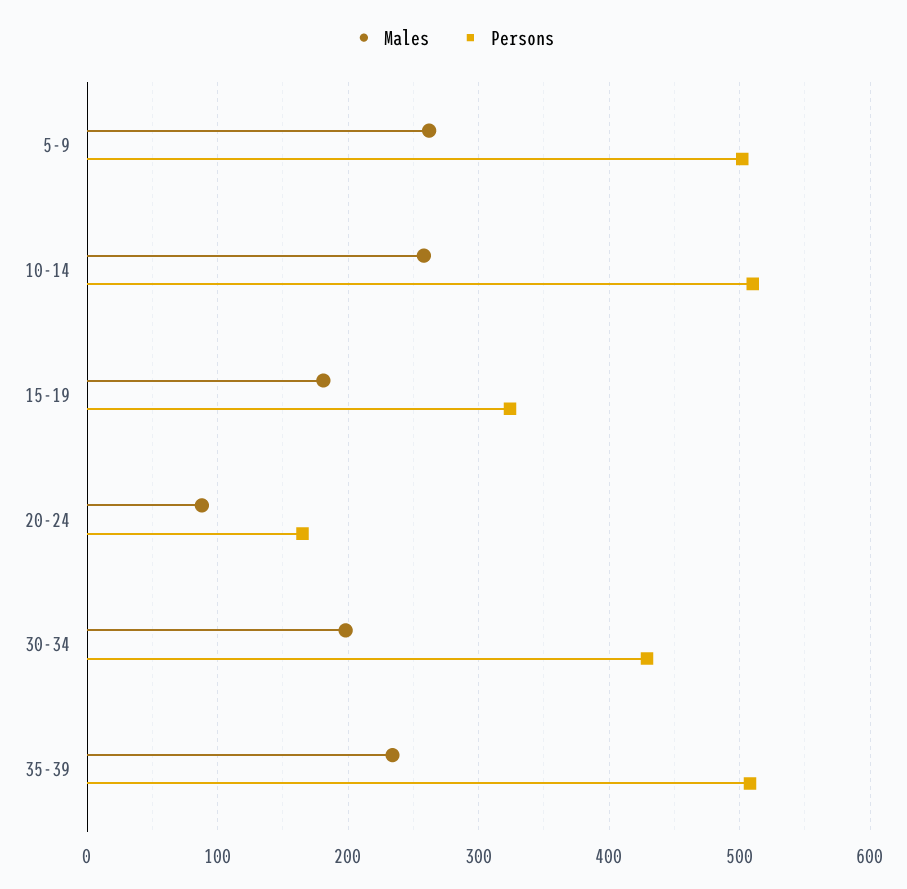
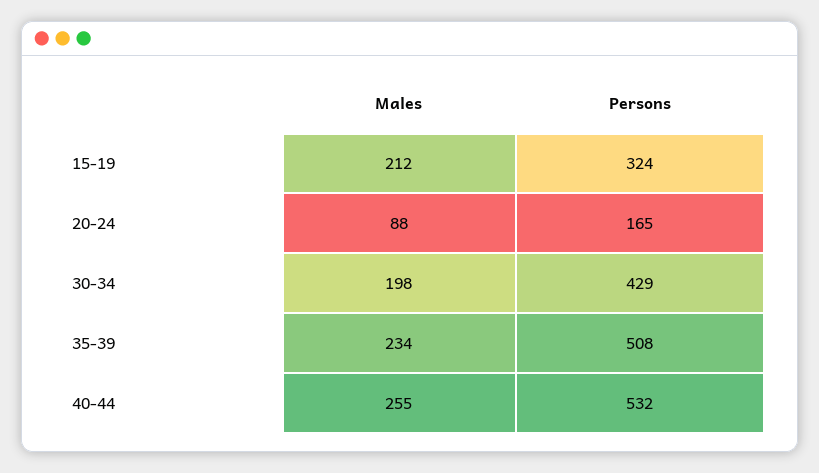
Males, 5-9: 260 -> none
Persons, 5-9: 500 -> none
Males, 10-14: 260 -> none
Persons, 10-14: 510 -> none
Males, 15-19: 180 -> 212
Males, 40-44: none -> 255
Persons, 40-44: none -> 532

